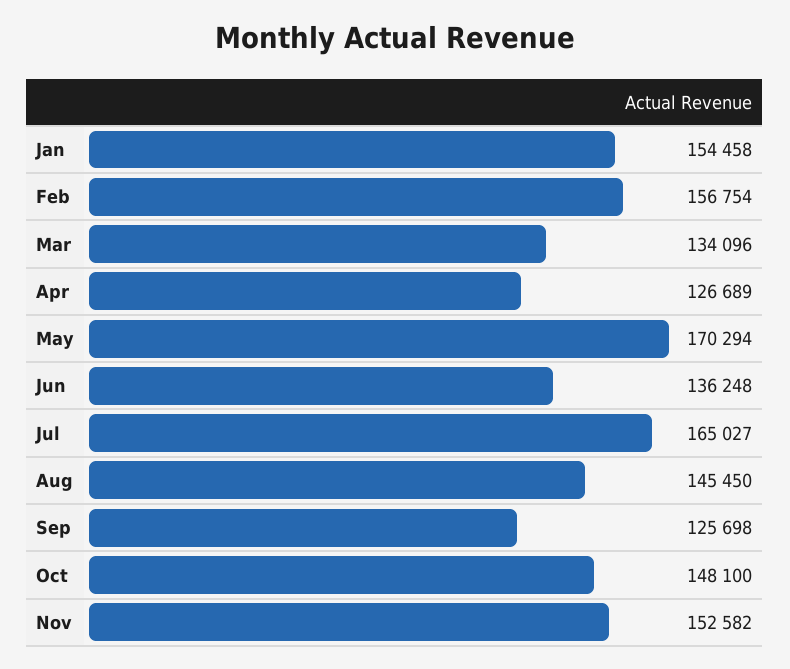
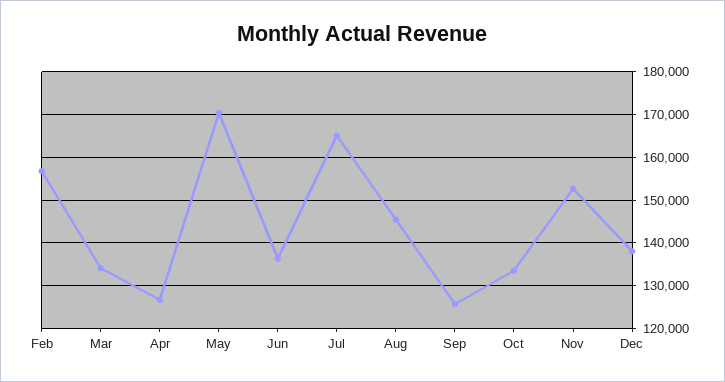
Jan: 154458 -> none
Oct: 148100 -> 134000
Dec: none -> 138000

